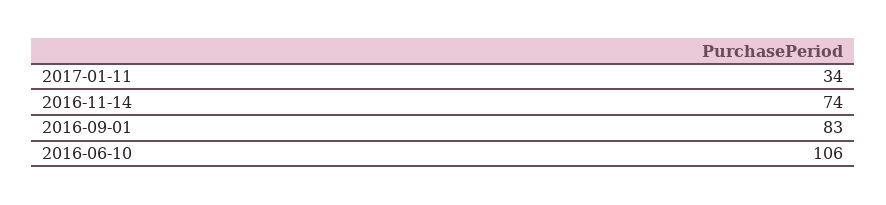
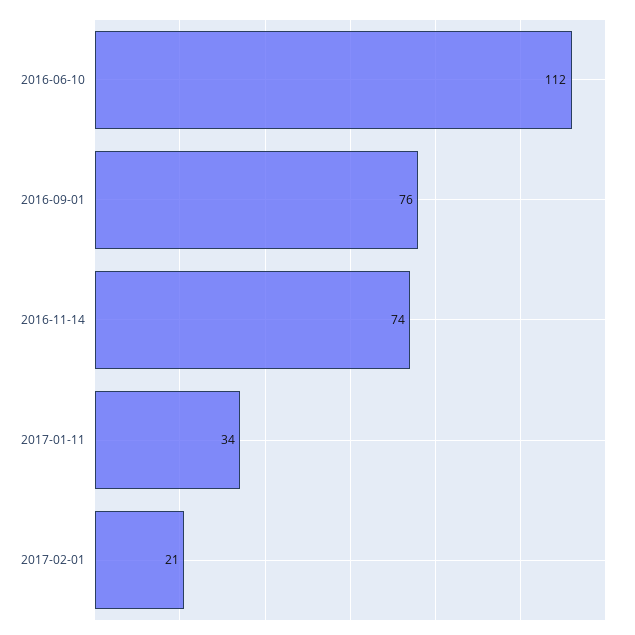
2016-09-01: 83 -> 76
2016-06-10: 106 -> 112
2017-02-01: none -> 21

